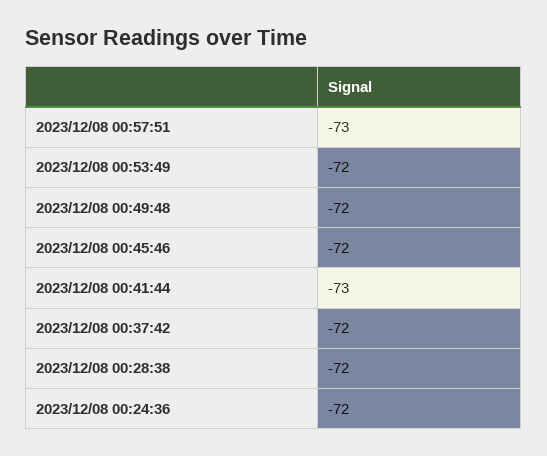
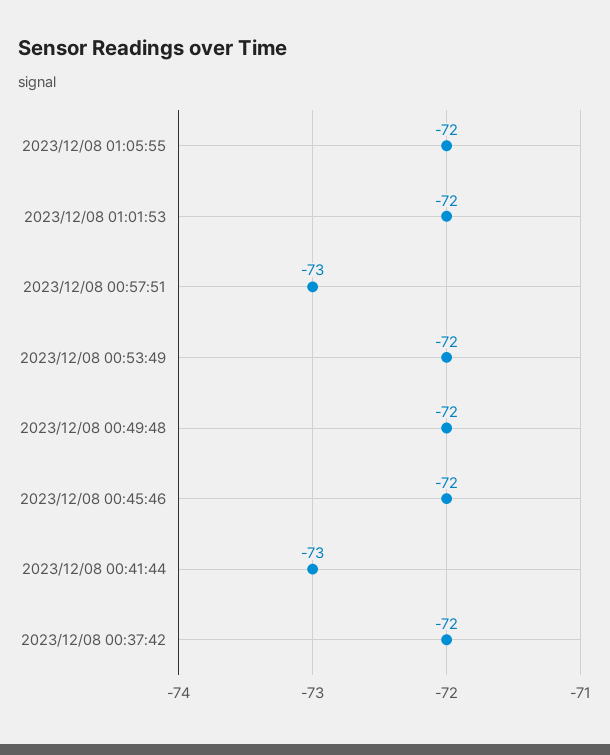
2023/12/08 00:28:38: -72 -> none
2023/12/08 00:24:36: -72 -> none
2023/12/08 01:05:55: none -> -72
2023/12/08 01:01:53: none -> -72

